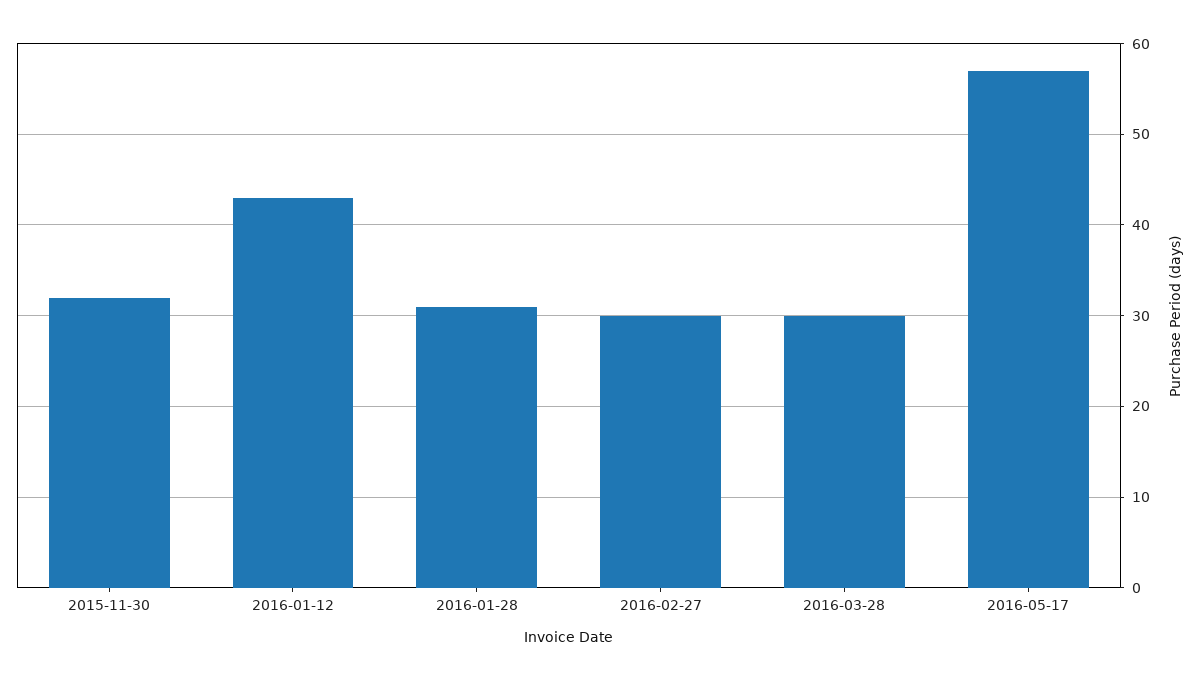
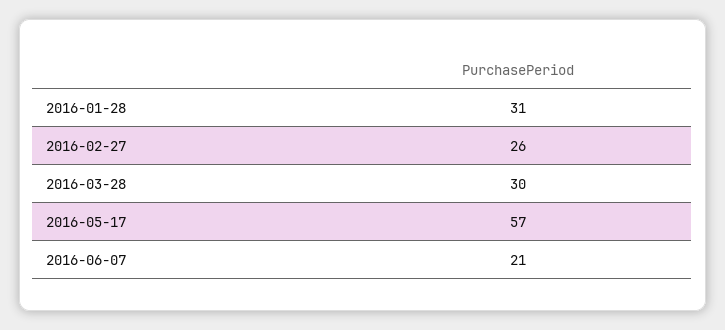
2015-11-30: 32 -> none
2016-01-12: 43 -> none
2016-02-27: 30 -> 26
2016-06-07: none -> 21

